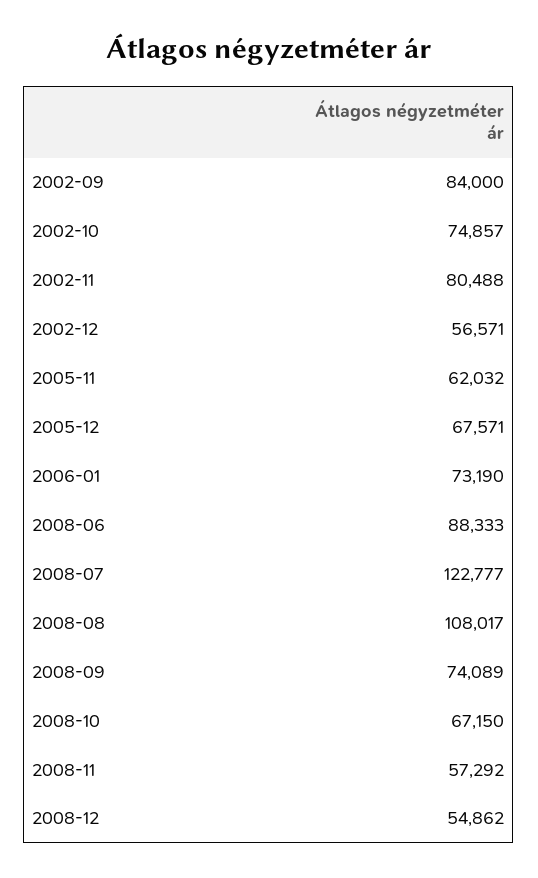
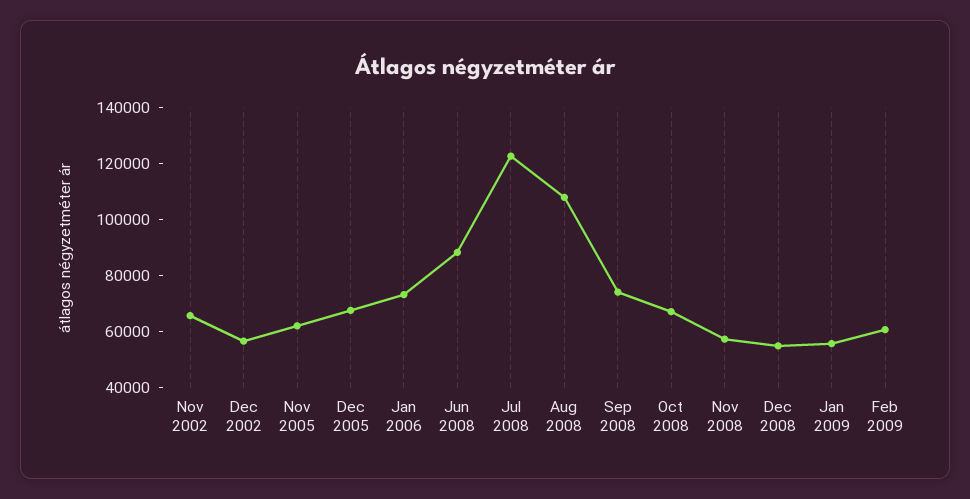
2002-09: 84000 -> none
2002-10: 74857 -> none
2002-11: 80488 -> 65000
Jan 2009: none -> 55000
Feb 2009: none -> 60000

